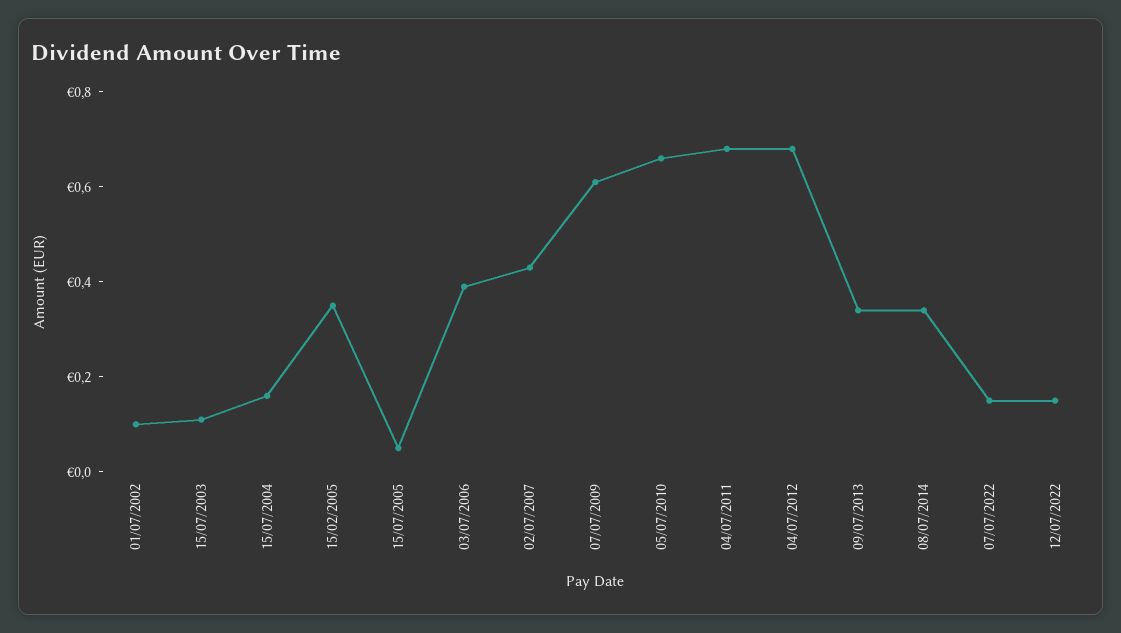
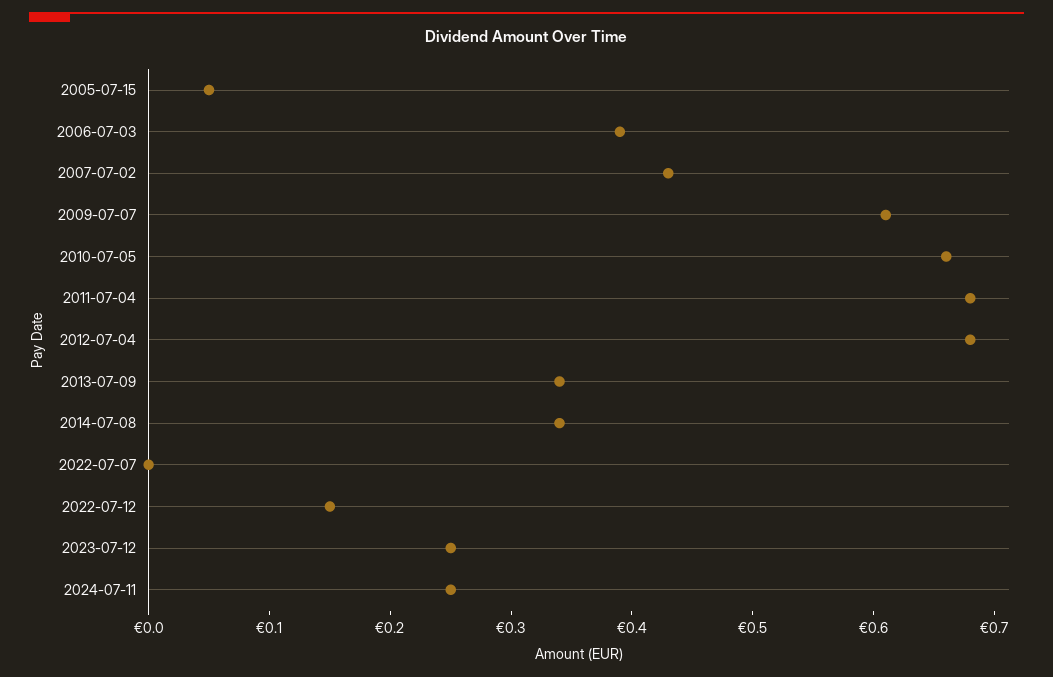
01/07/2002: 0.1 -> none
15/07/2003: 0.1 -> none
15/07/2004: 0.15 -> none
15/02/2005: 0.35 -> none
07/07/2022: 0.15 -> 0
2023-07-12: none -> 0.25
2024-07-11: none -> 0.25

